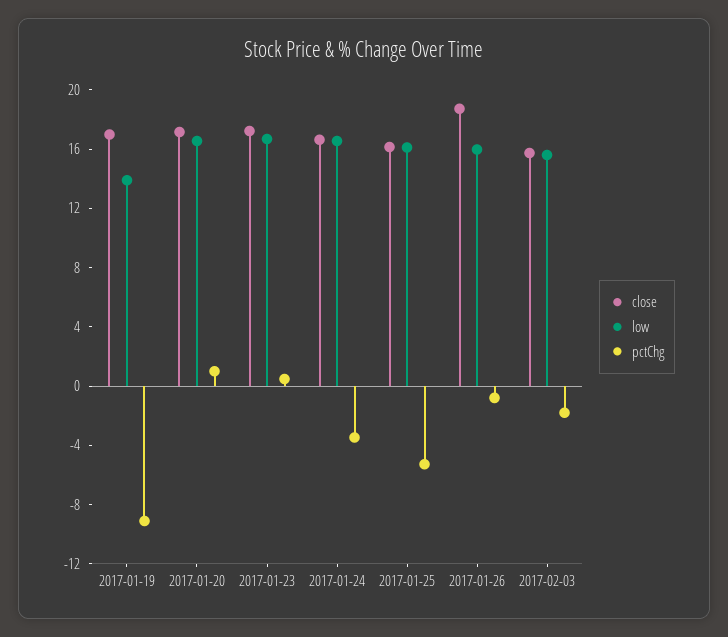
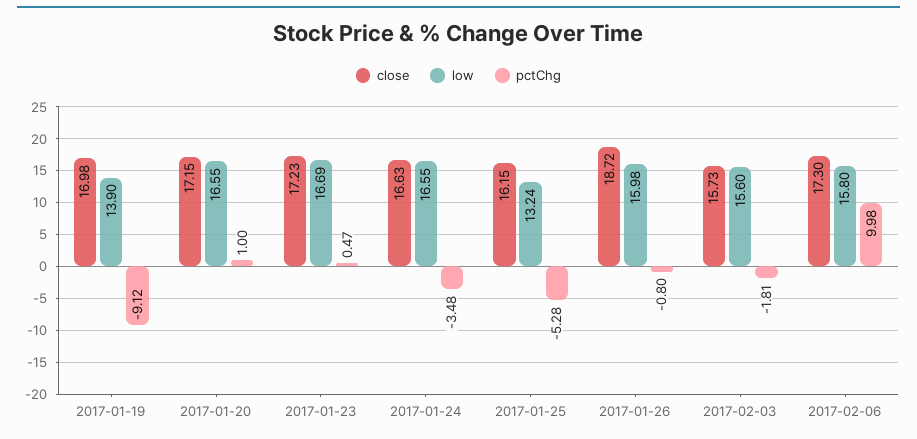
low, 2017-01-25: 16 -> 13.24
close, 2017-02-06: none -> 17.3
low, 2017-02-06: none -> 15.8
pctChg, 2017-02-06: none -> 9.98

